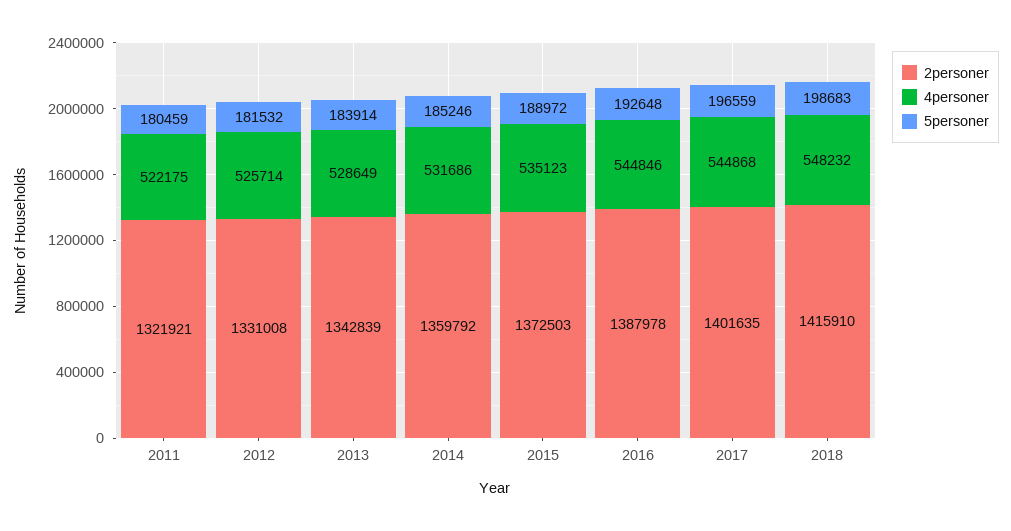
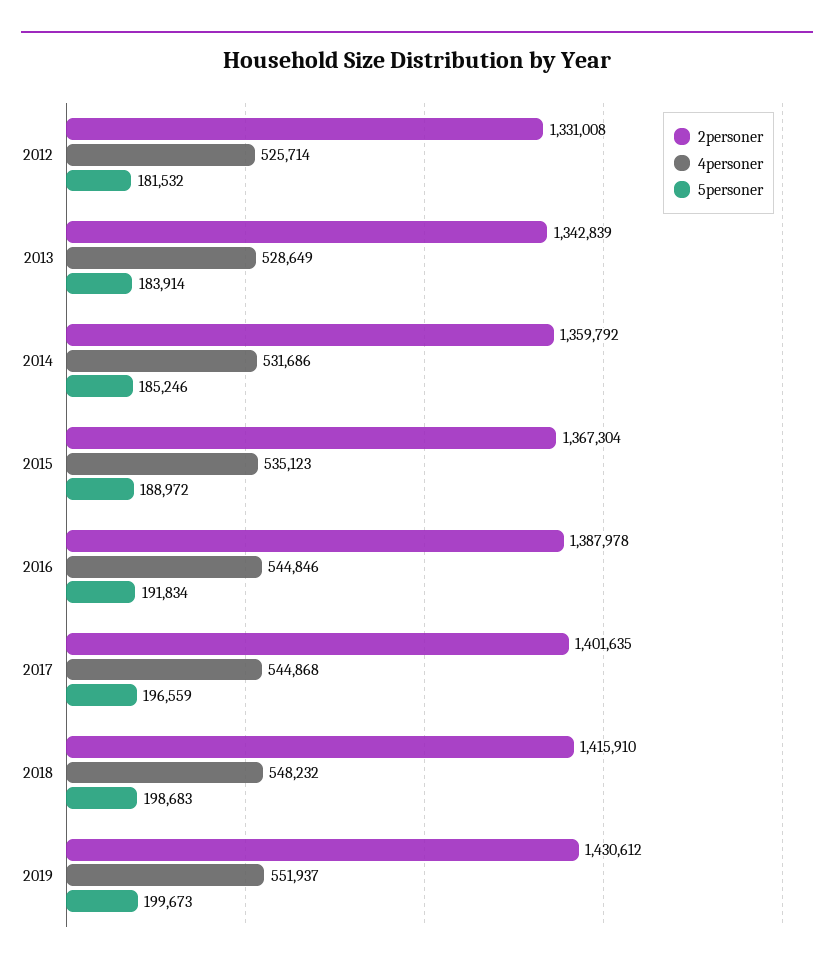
2personer, 2011: 1321921 -> none
4personer, 2011: 522175 -> none
5personer, 2011: 180459 -> none
2personer, 2015: 1372503 -> 1367304
5personer, 2016: 192648 -> 191834
2personer, 2019: none -> 1430612
4personer, 2019: none -> 551937
5personer, 2019: none -> 199673

